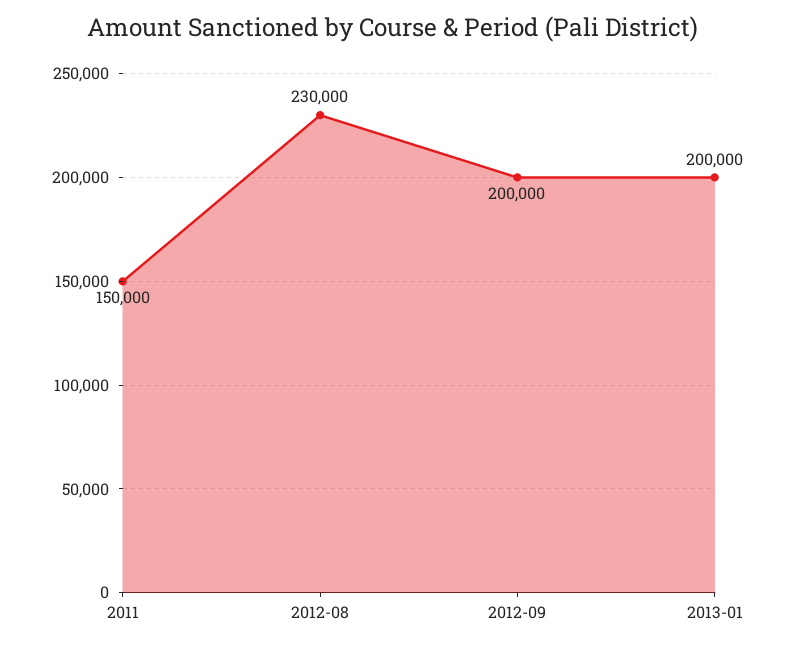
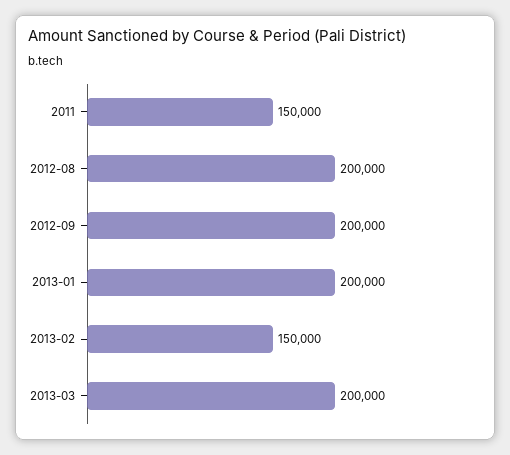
2012-08: 230000 -> 200000
2013-02: none -> 150000
2013-03: none -> 200000

